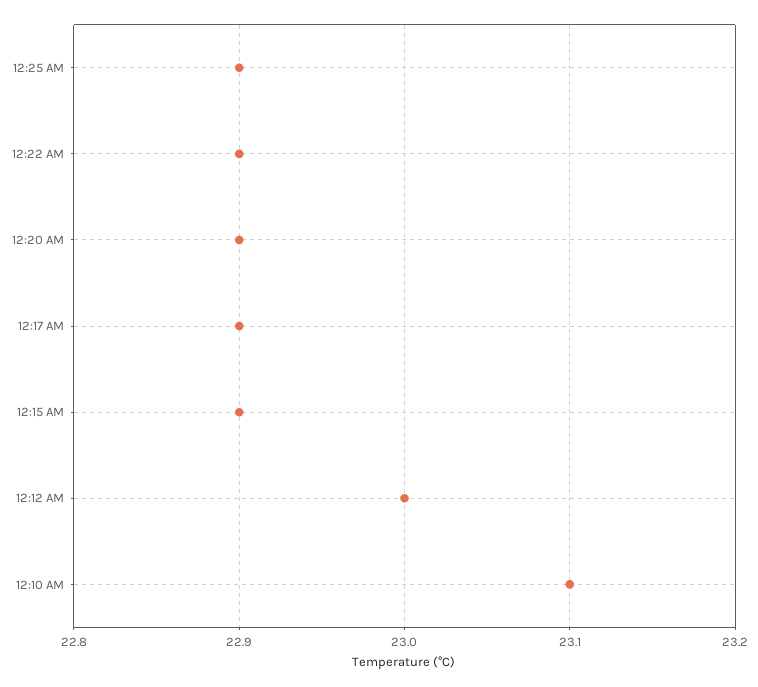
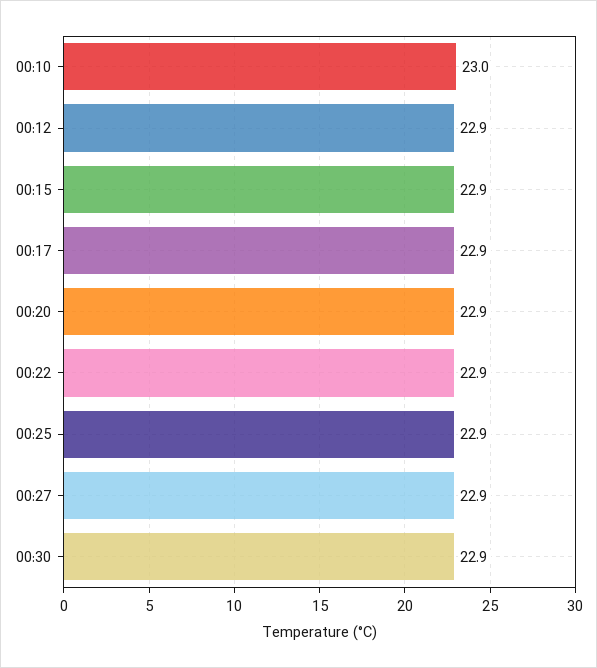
12:12 AM: 23 -> 22.9
12:10 AM: 23.1 -> 23
00:27: none -> 22.9
00:30: none -> 22.9

